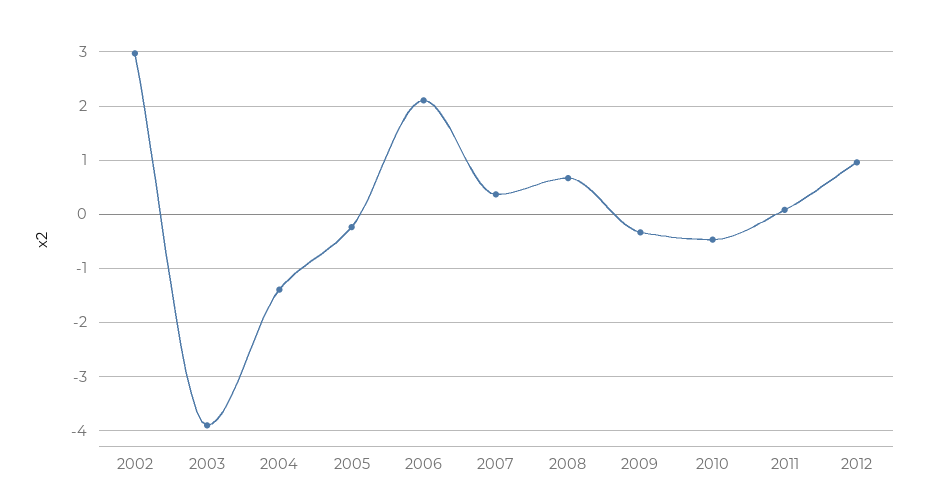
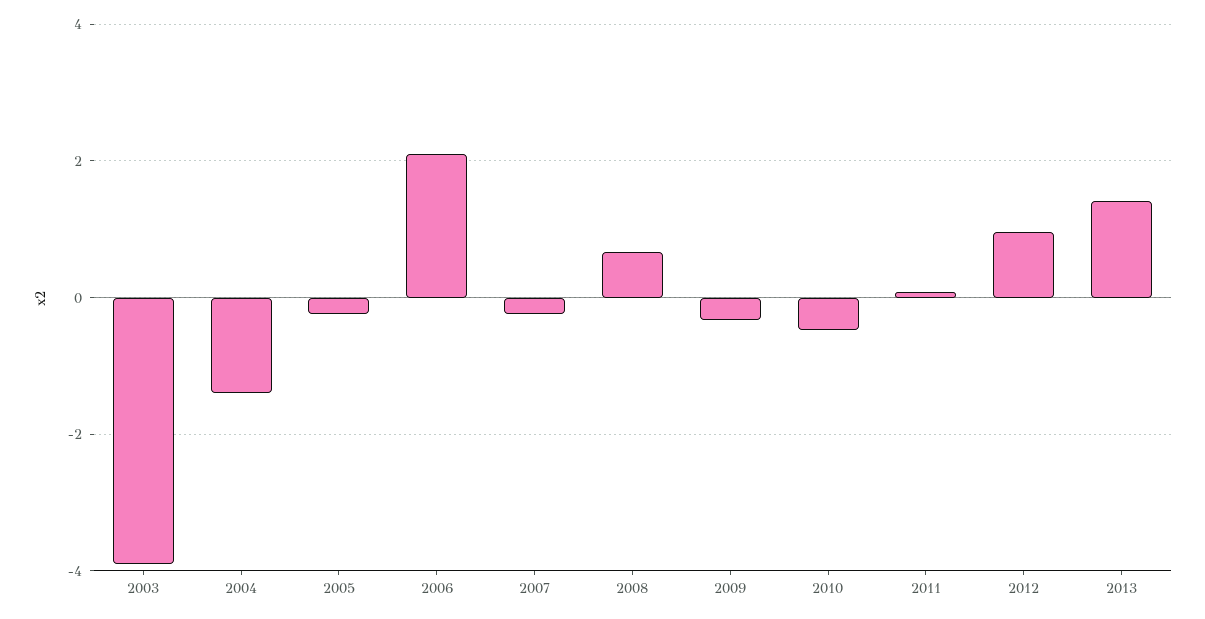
2002: 3 -> none
2007: 0.4 -> -0.2
2013: none -> 1.4

